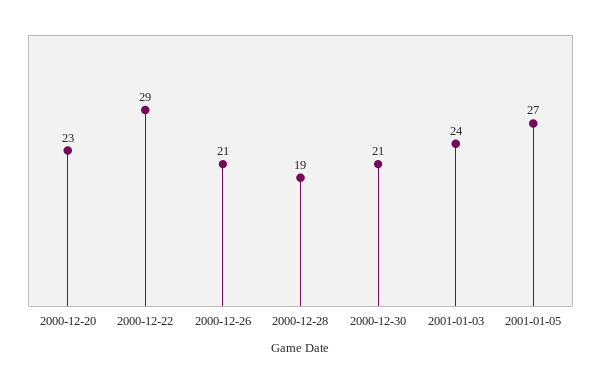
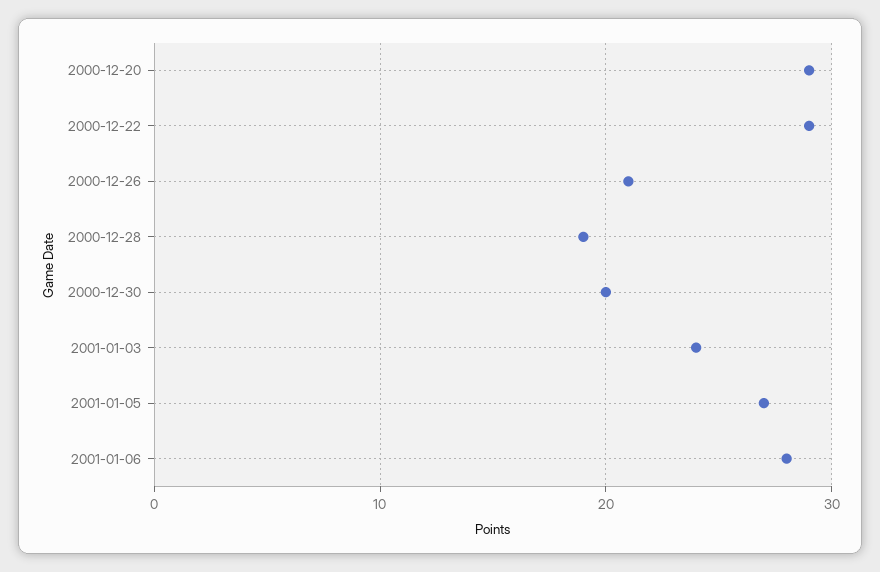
2000-12-20: 23 -> 29
2000-12-30: 21 -> 20
2001-01-06: none -> 28

